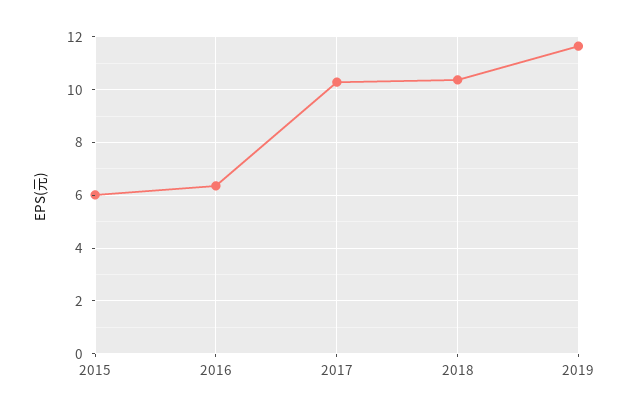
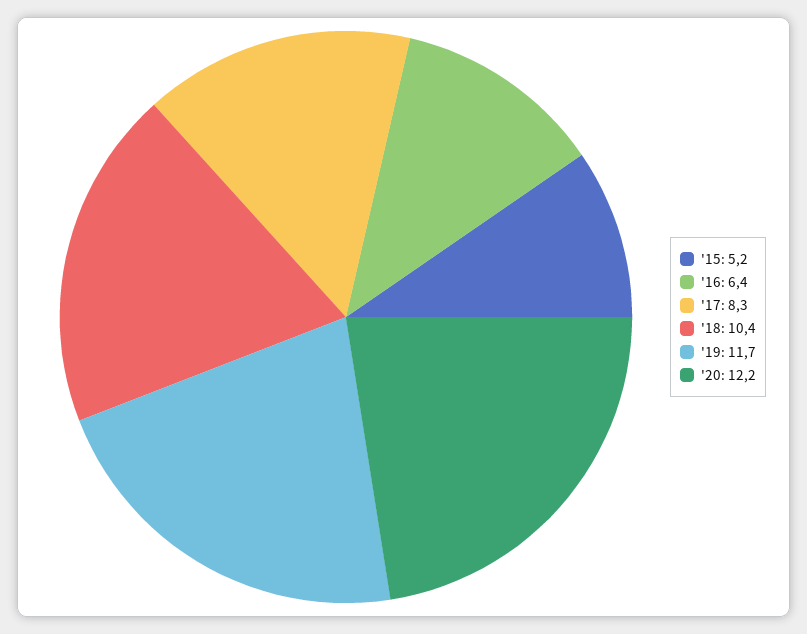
2015: 6 -> 5.2
2017: 10.25 -> 8.3
'20: none -> 12.2

